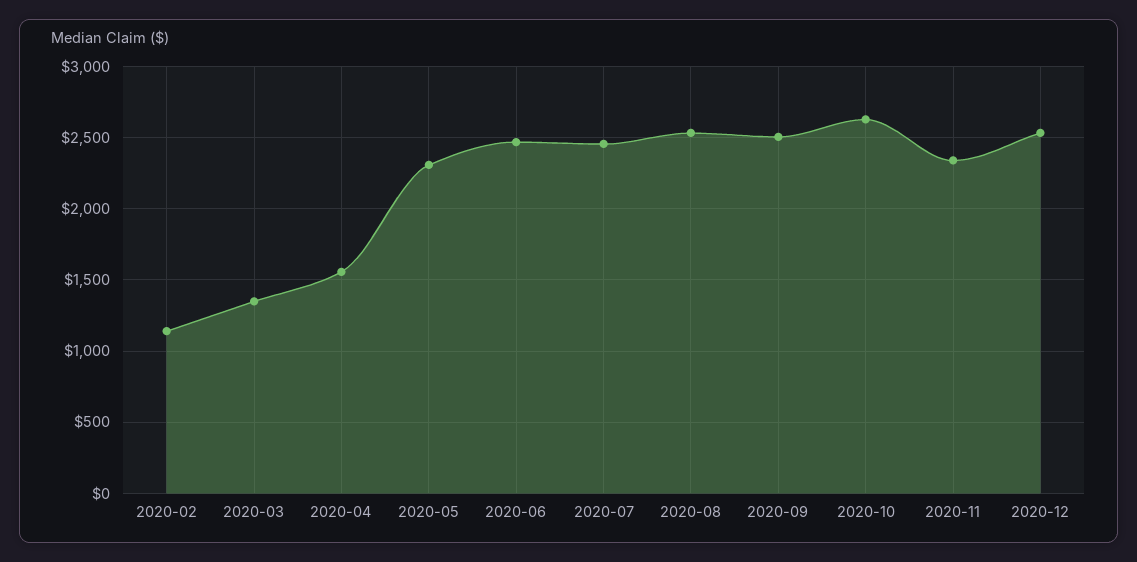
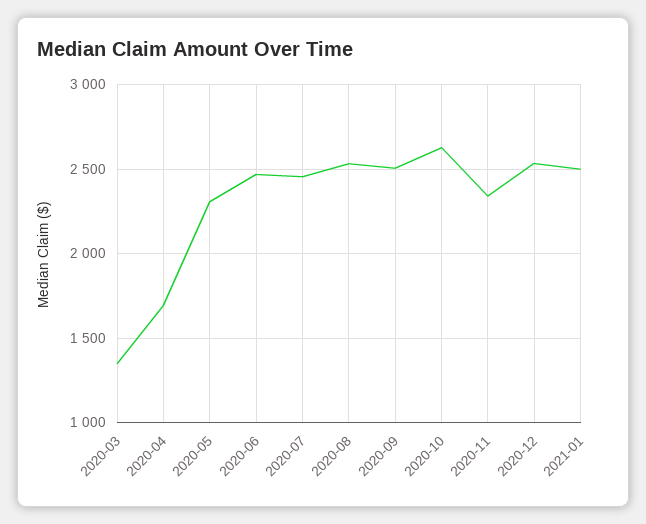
2020-02: 1150 -> none
2020-04: 1550 -> 1700
2021-01: none -> 2500

